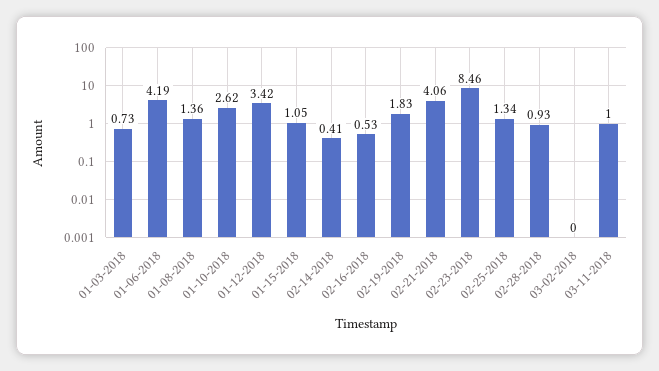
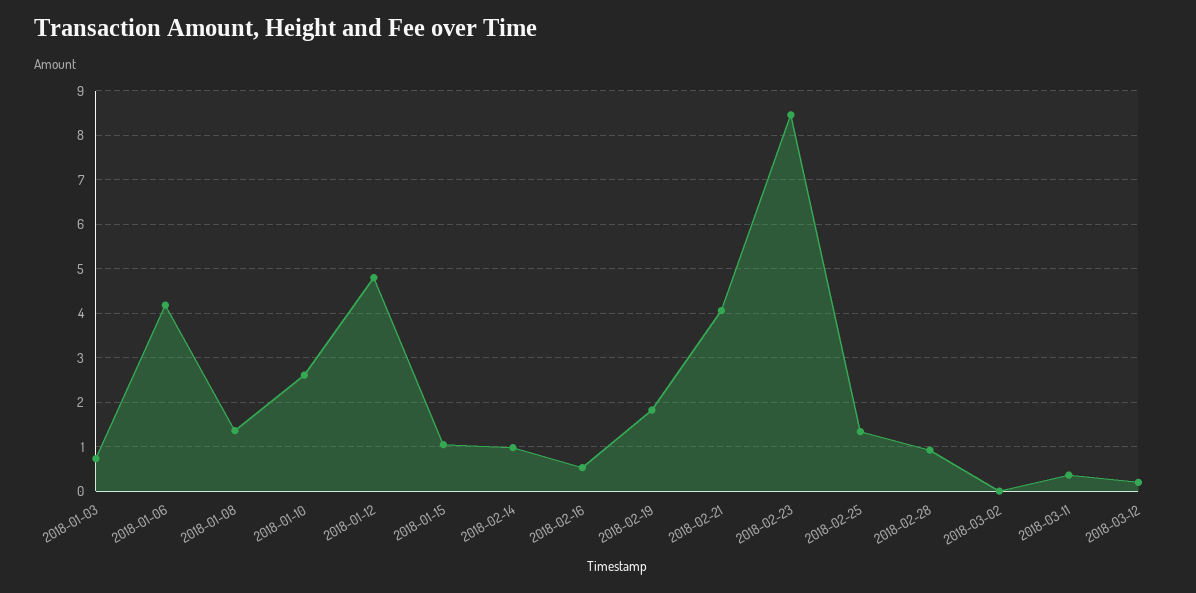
01-12-2018: 3.42 -> 4.8
02-14-2018: 0.41 -> 1
03-11-2018: 1 -> 0.4
2018-03-12: none -> 0.2

